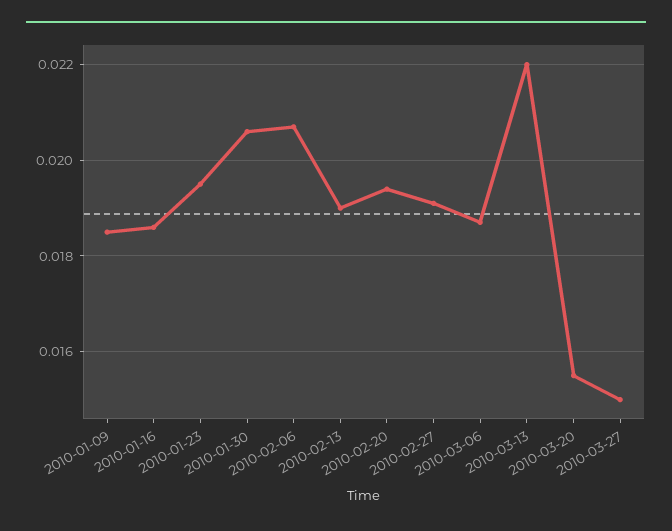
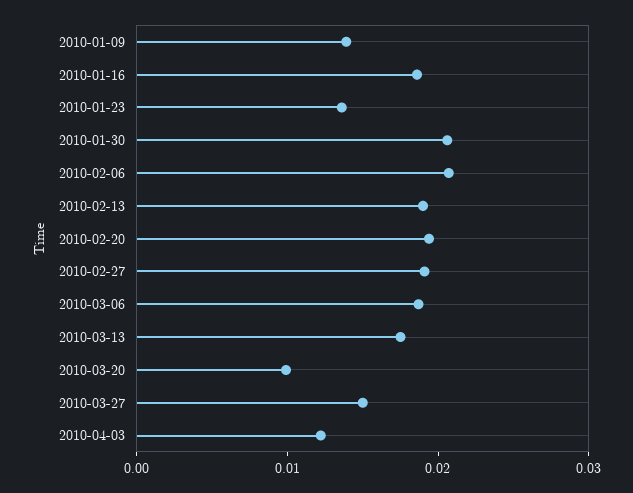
2010-01-09: 0.0185 -> 0.014
2010-01-23: 0.0195 -> 0.014
2010-03-13: 0.022 -> 0.018
2010-03-20: 0.0155 -> 0.01
2010-04-03: none -> 0.012

